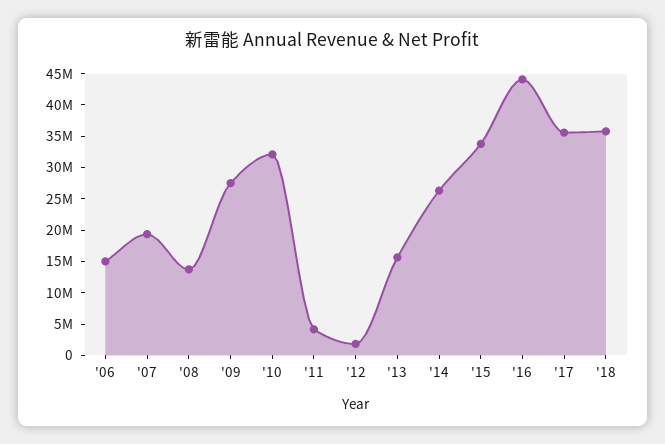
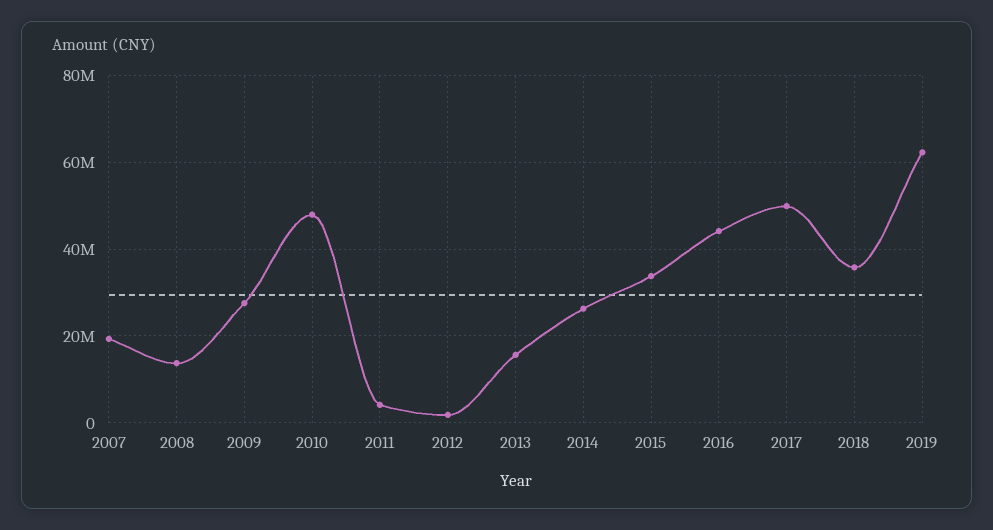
'06: 15000000 -> none
'10: 32500000 -> 48000000
'17: 35000000 -> 50000000
2019: none -> 62000000

